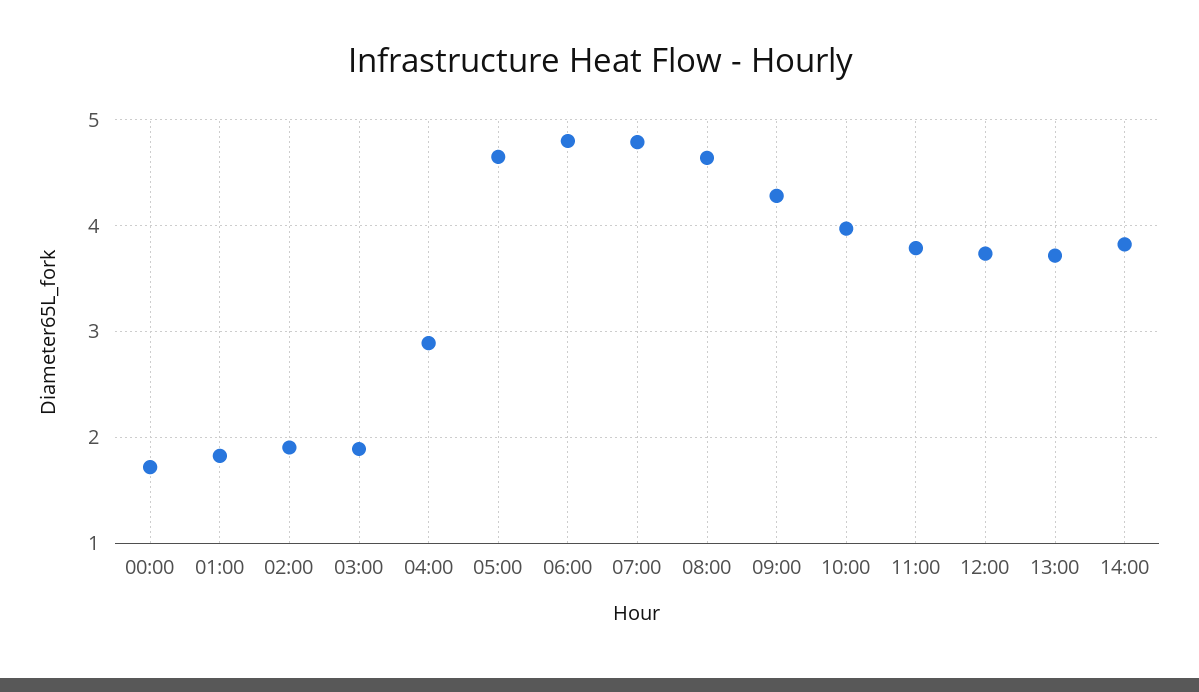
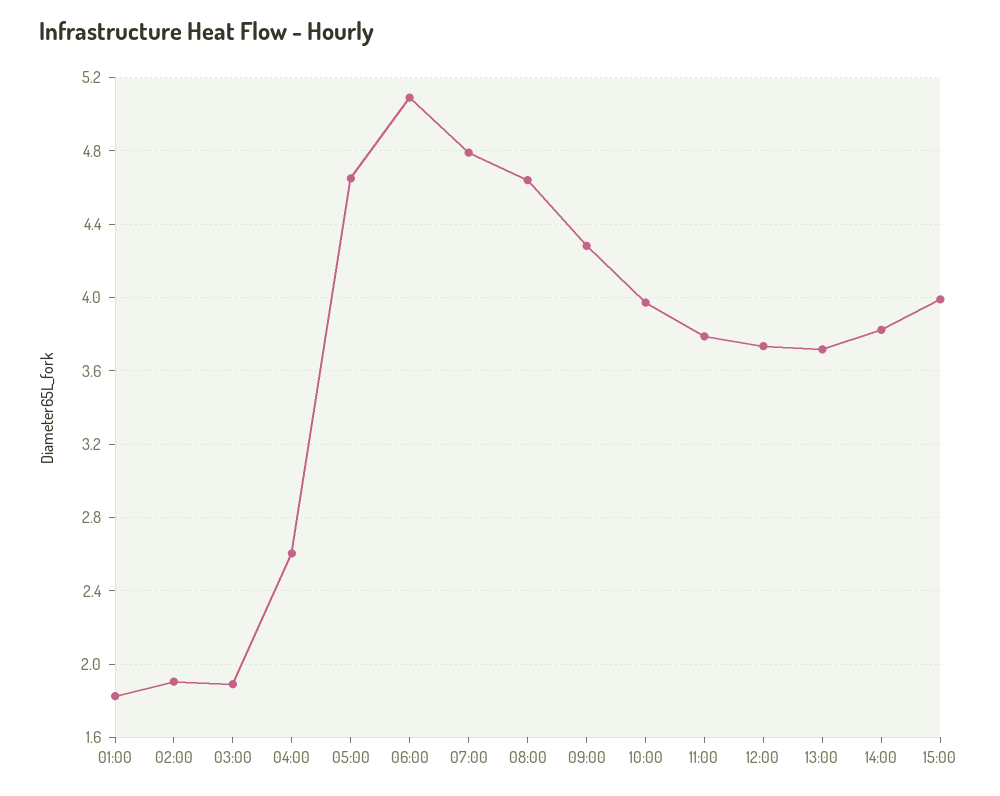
00:00: 1.7 -> none
04:00: 2.9 -> 2.6
06:00: 4.8 -> 5.1
15:00: none -> 4

